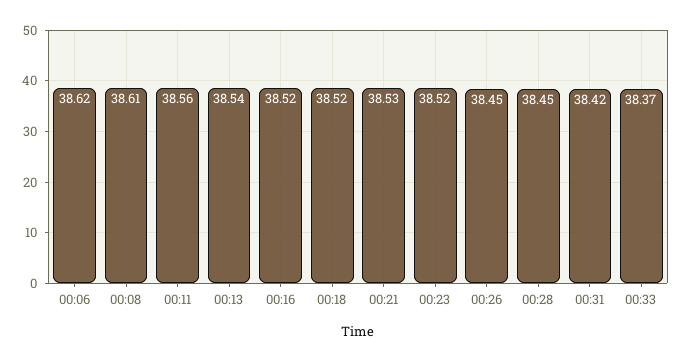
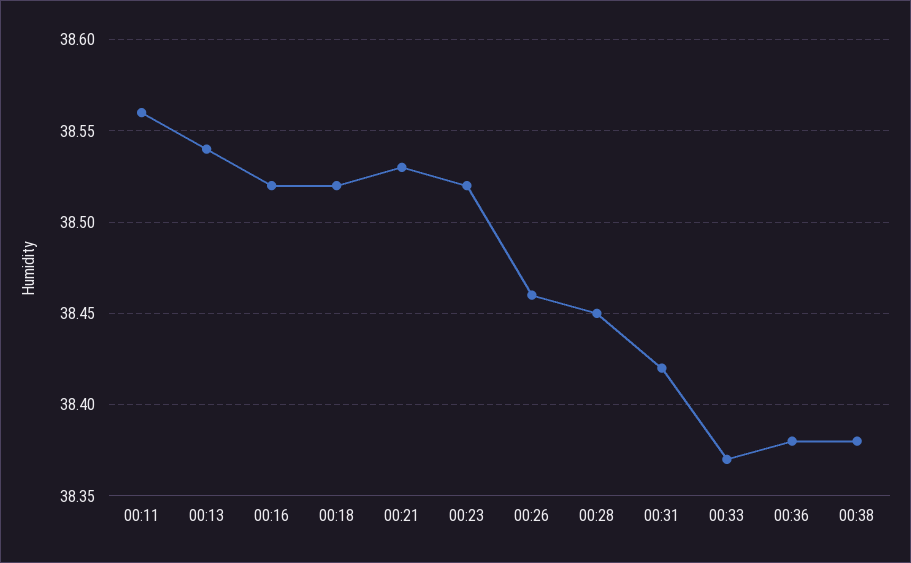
00:06: 38.62 -> none
00:08: 38.61 -> none
00:26: 38.45 -> 38.46
00:36: none -> 38.38
00:38: none -> 38.38

